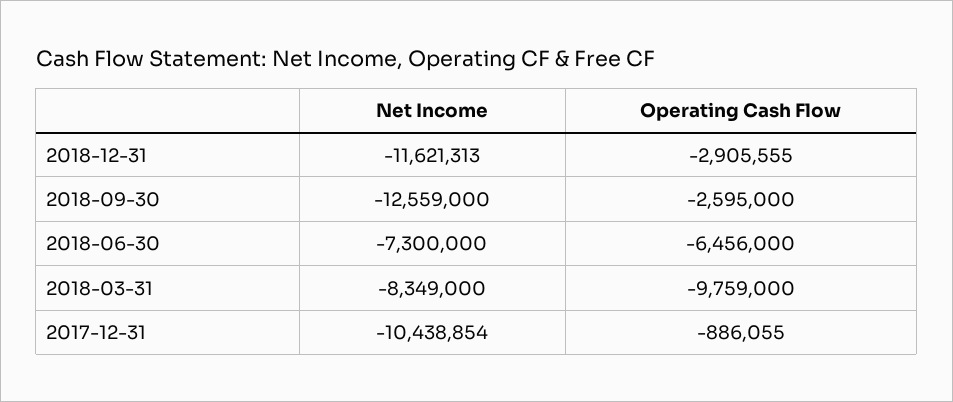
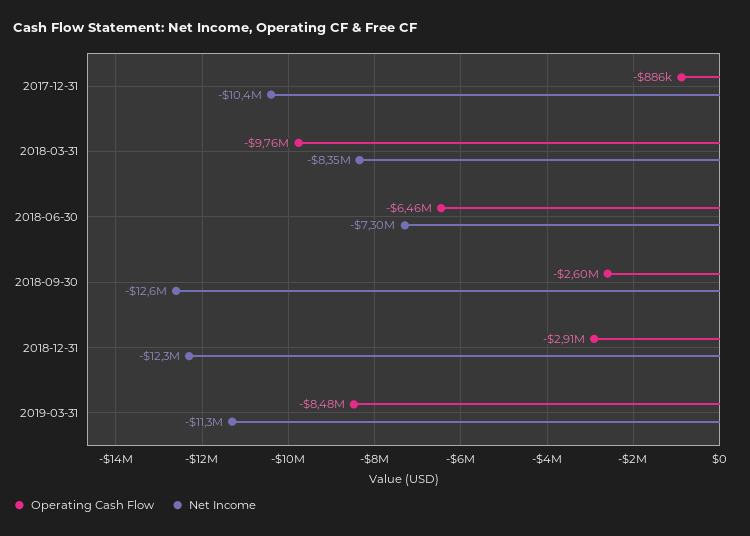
Net Income, 2018-12-31: -11621313 -> -12300000
Operating Cash Flow, 2019-03-31: none -> -8480000
Net Income, 2019-03-31: none -> -11300000

